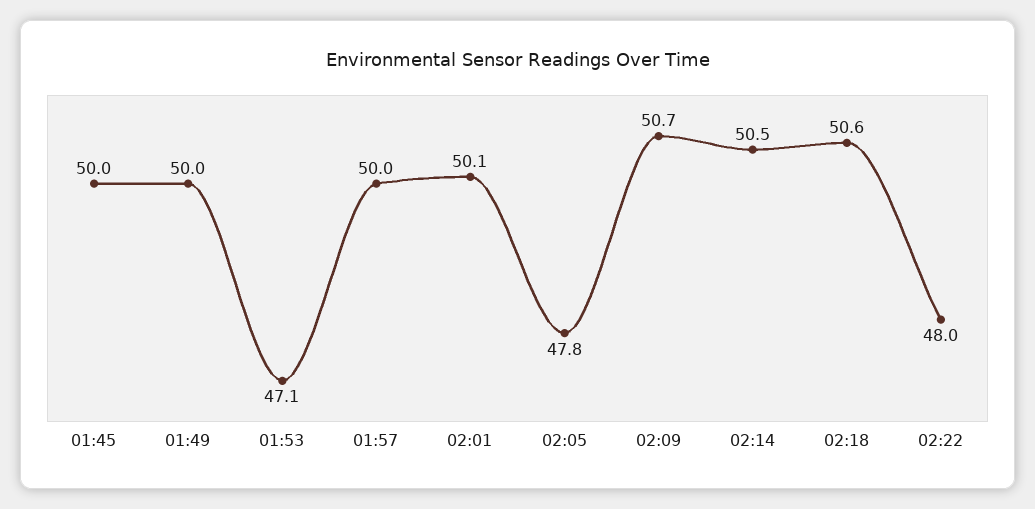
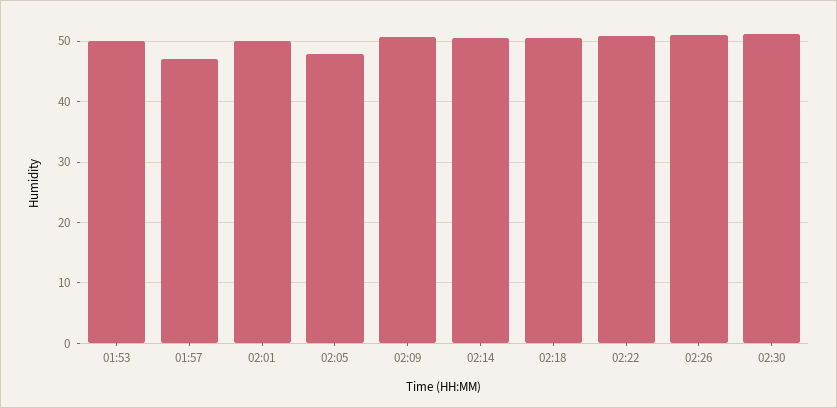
01:45: 50 -> none
01:49: 50 -> none
01:53: 47.1 -> 50
01:57: 50 -> 47
02:22: 48 -> 51
02:26: none -> 51
02:30: none -> 51

